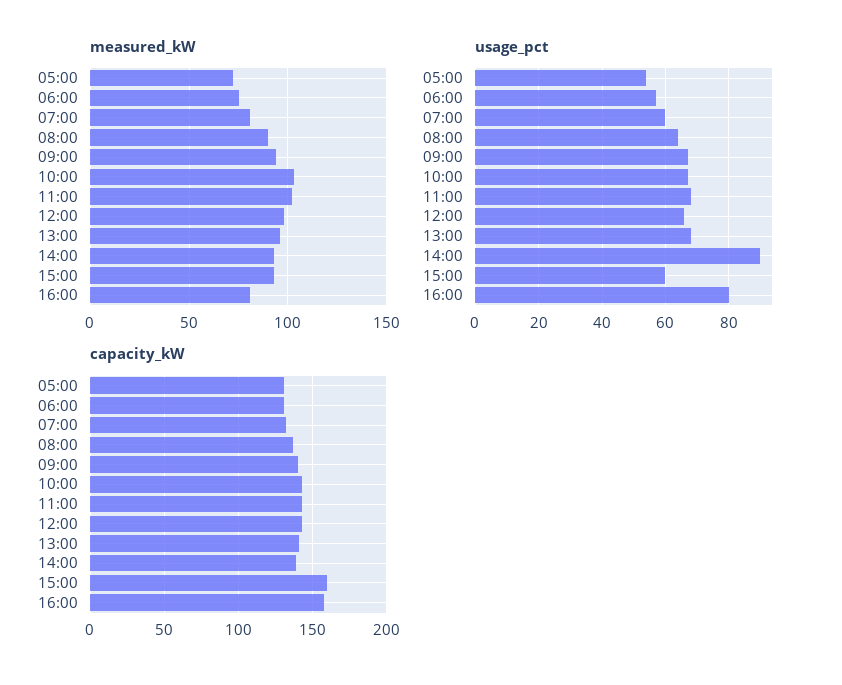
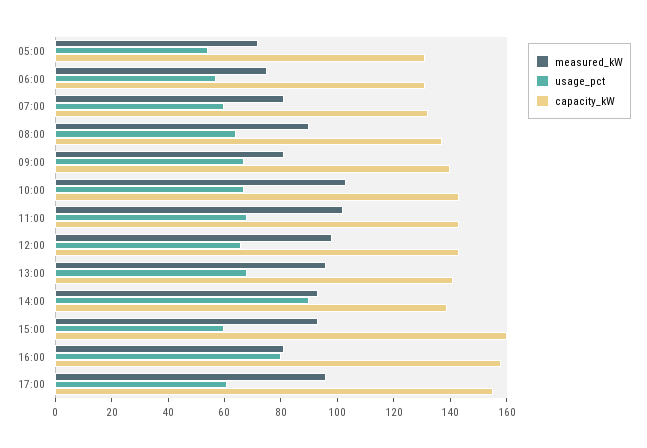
measured_kW, 09:00: 95 -> 80
measured_kW, 17:00: none -> 95
usage_pct, 17:00: none -> 60
capacity_kW, 17:00: none -> 155

